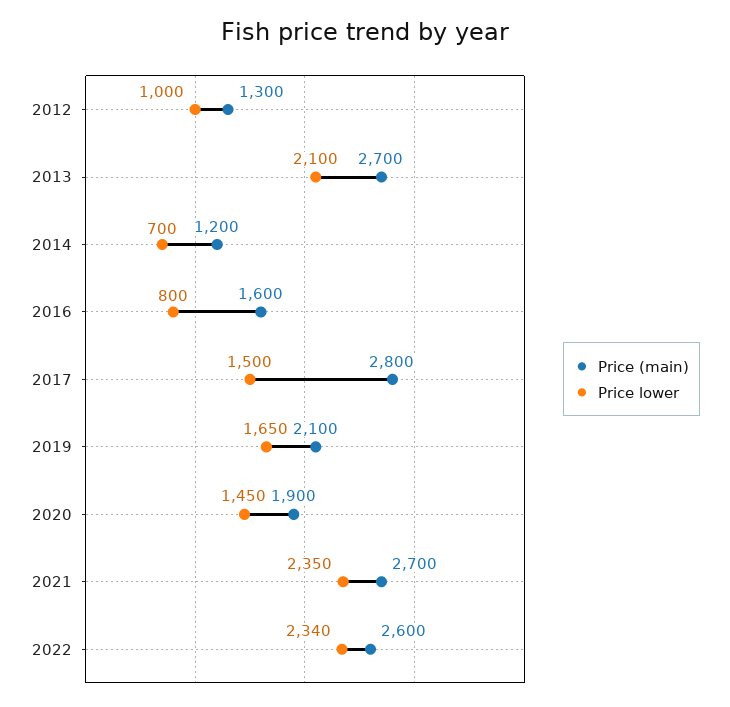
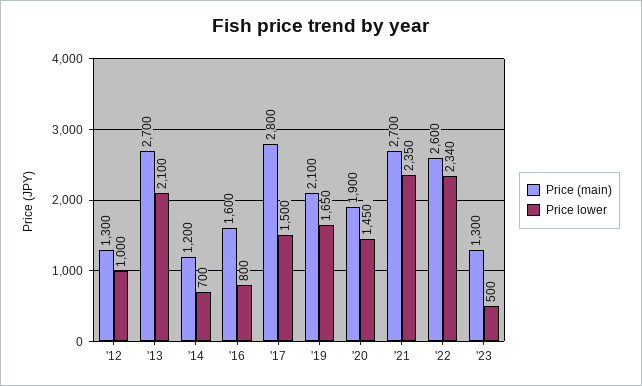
Price (main), '23: none -> 1300
Price lower, '23: none -> 500

